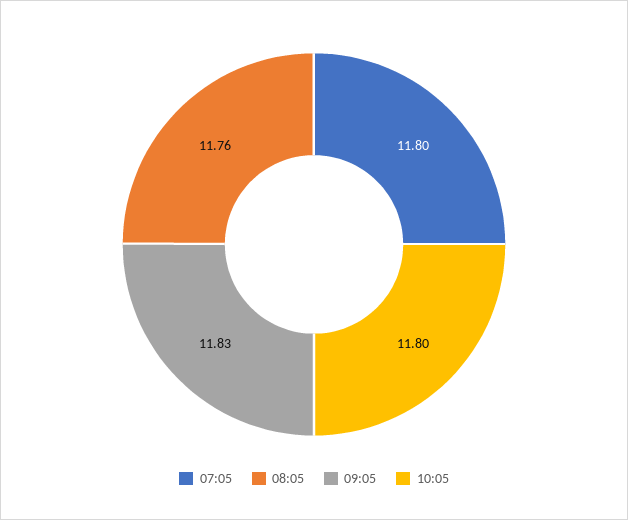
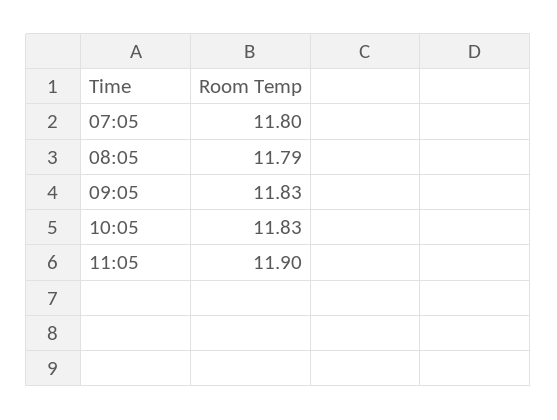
08:05: 11.76 -> 11.79
10:05: 11.8 -> 11.83
11:05: none -> 11.9

